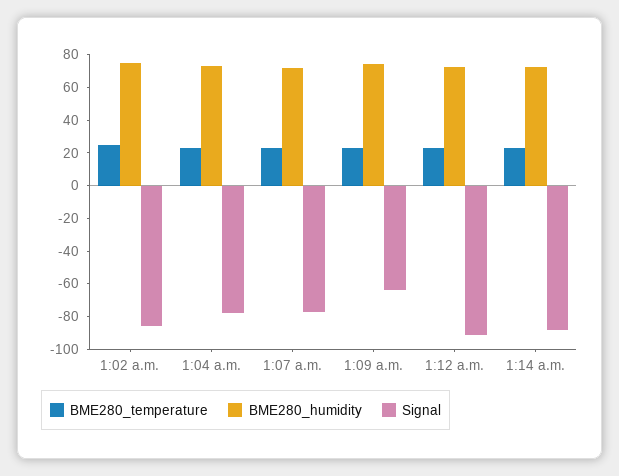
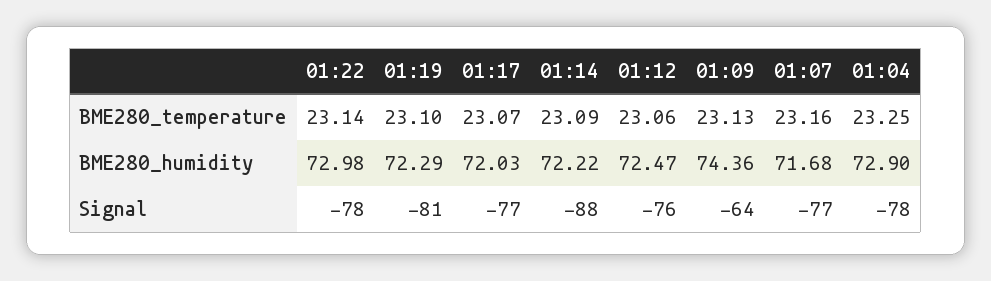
BME280_temperature, 1:02 a.m.: 25 -> none
BME280_humidity, 1:02 a.m.: 75 -> none
Signal, 1:02 a.m.: -85 -> none
Signal, 1:12 a.m.: -90 -> -76
BME280_temperature, 01:22: none -> 23.14
BME280_temperature, 01:19: none -> 23.1
BME280_temperature, 01:17: none -> 23.07
BME280_humidity, 01:22: none -> 72.98
BME280_humidity, 01:19: none -> 72.29
BME280_humidity, 01:17: none -> 72.03
Signal, 01:22: none -> -78
Signal, 01:19: none -> -81
Signal, 01:17: none -> -77

